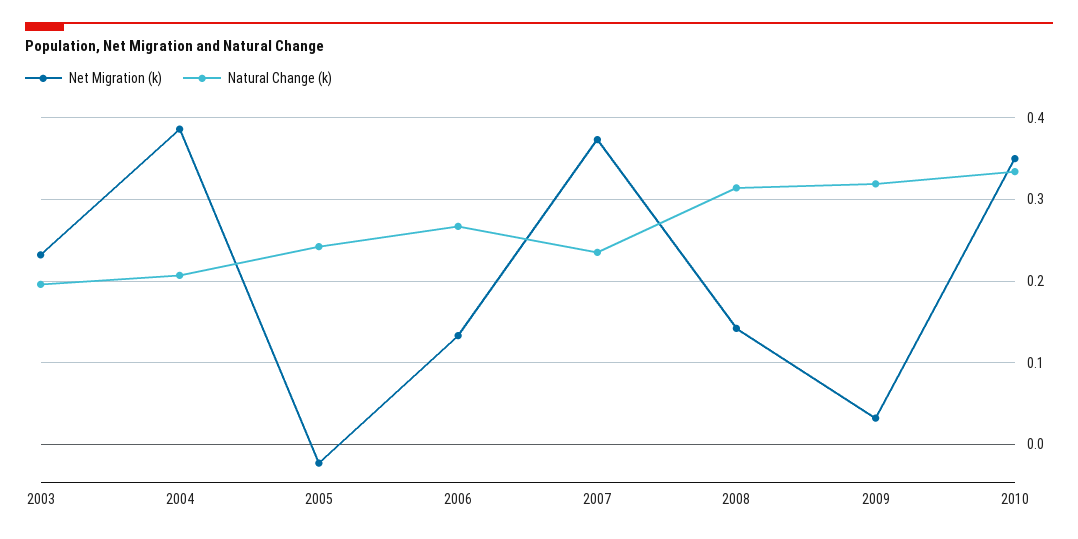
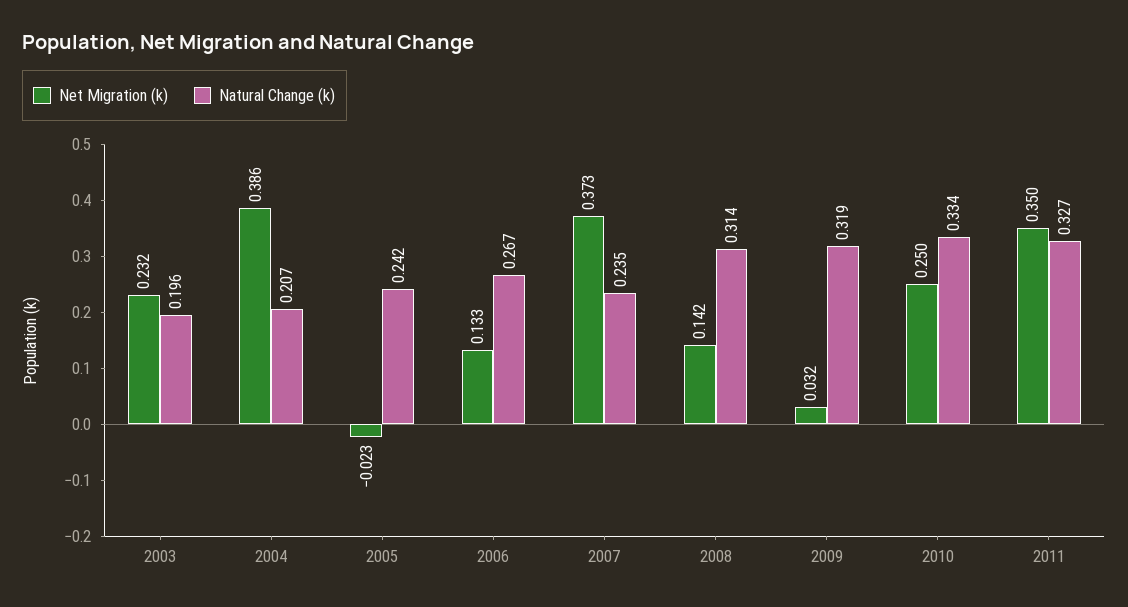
Net Migration (k), 2010: 0.35 -> 0.25
Net Migration (k), 2011: none -> 0.35
Natural Change (k), 2011: none -> 0.327

